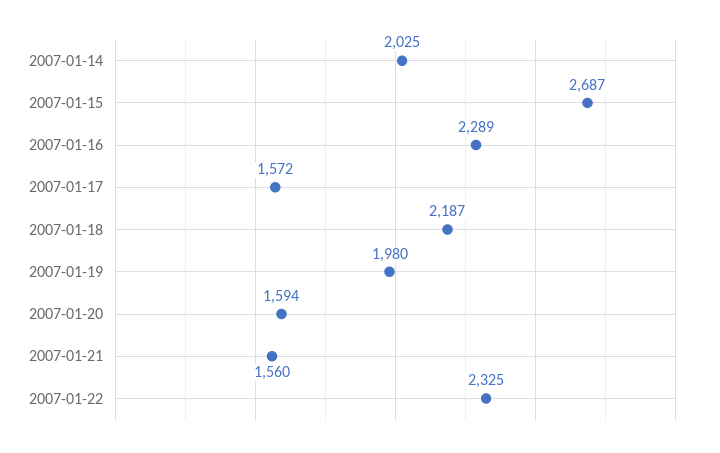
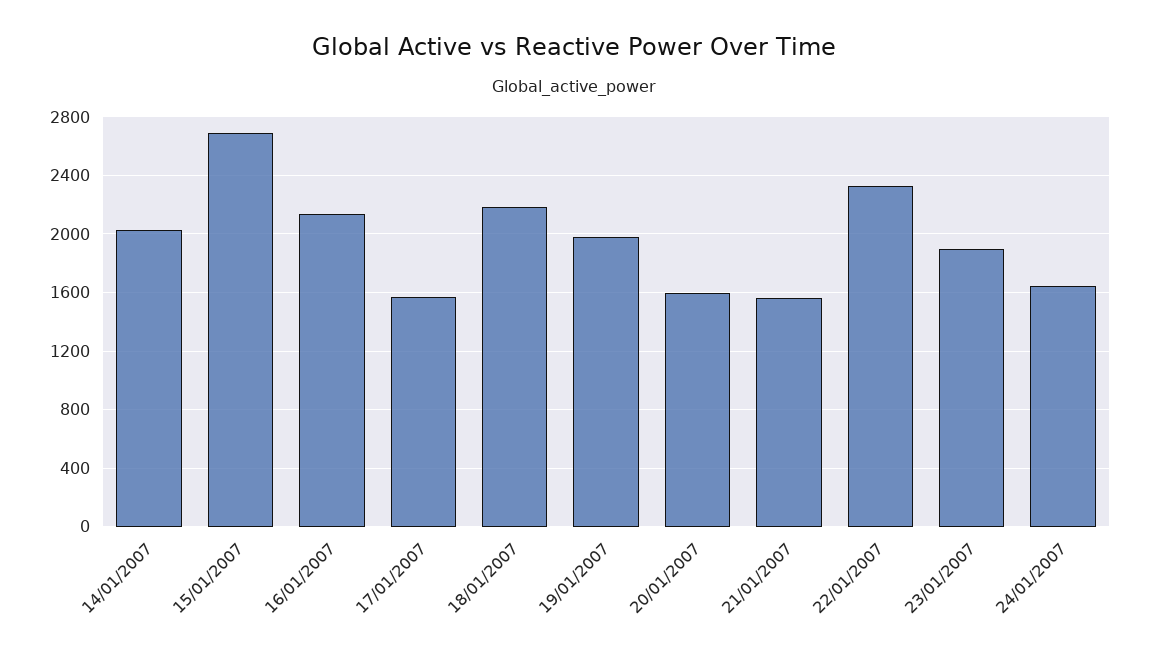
2007-01-16: 2289 -> 2150
23/01/2007: none -> 1900
24/01/2007: none -> 1650

